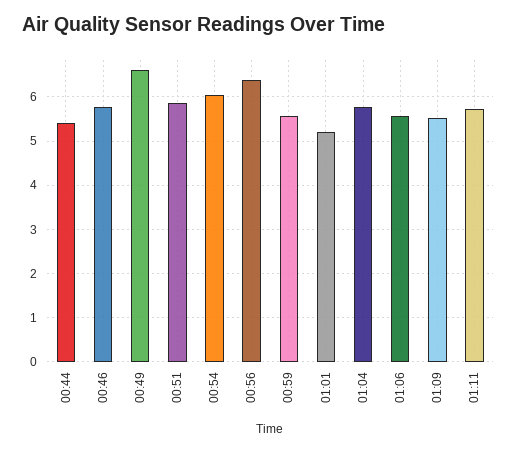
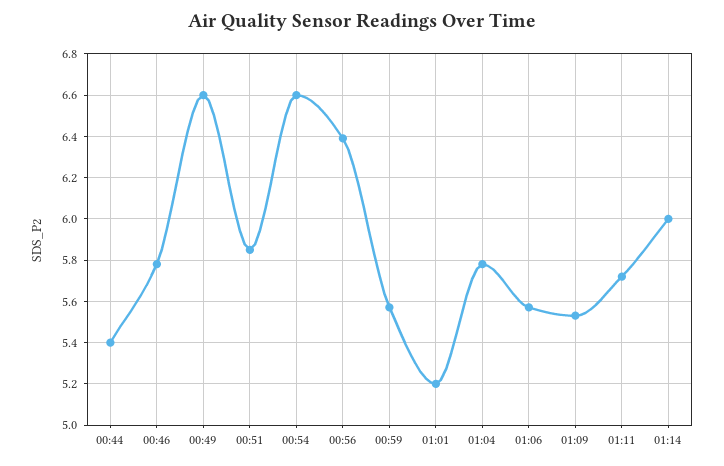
00:54: 6 -> 6.6
01:14: none -> 6

